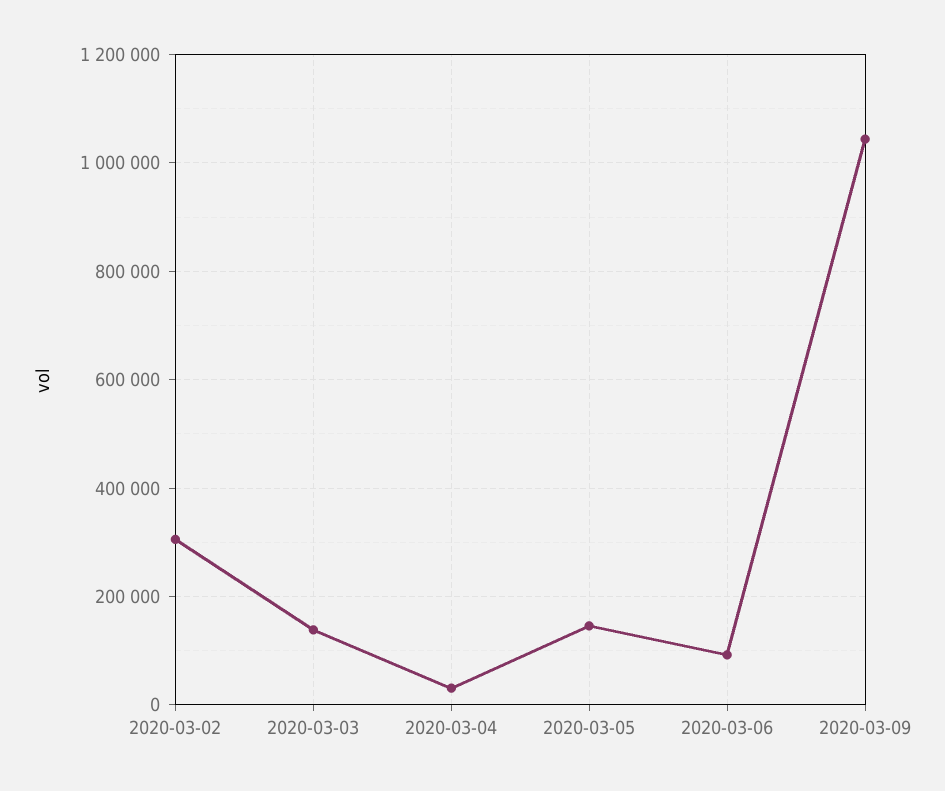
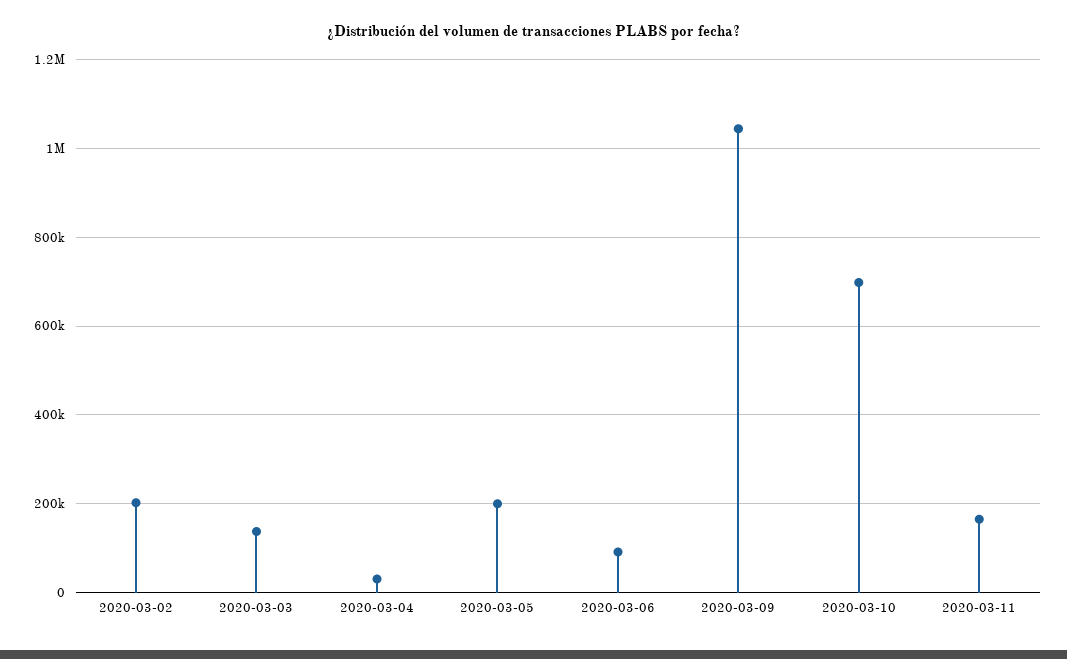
2020-03-02: 300000 -> 200000
2020-03-05: 140000 -> 200000
2020-03-10: none -> 700000
2020-03-11: none -> 160000

